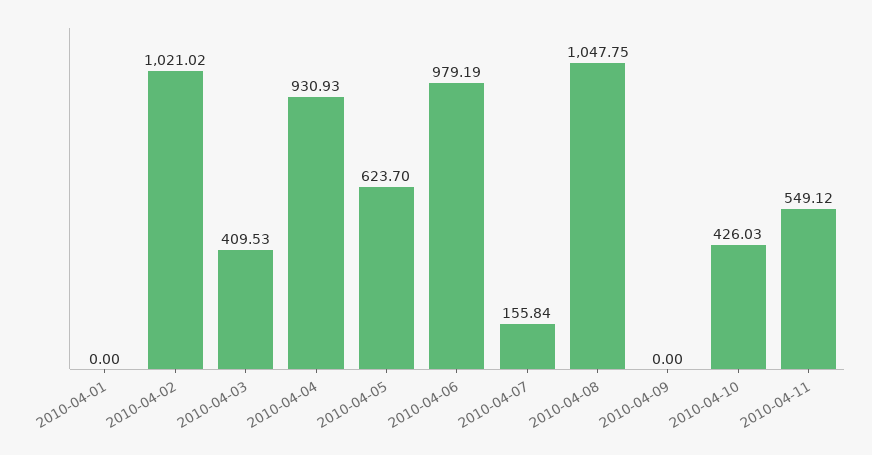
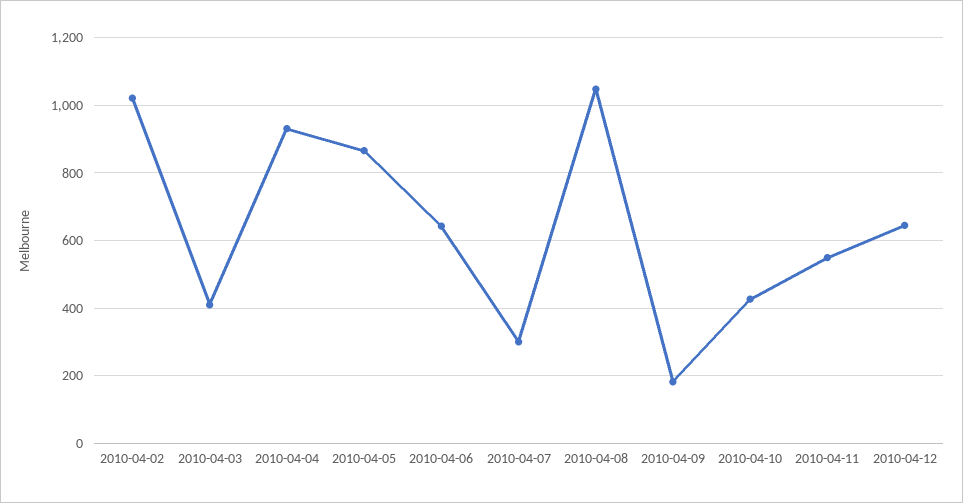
2010-04-01: 0 -> none
2010-04-05: 623.7 -> 860
2010-04-06: 979.19 -> 640
2010-04-07: 155.84 -> 300
2010-04-09: 0 -> 180
2010-04-12: none -> 640

